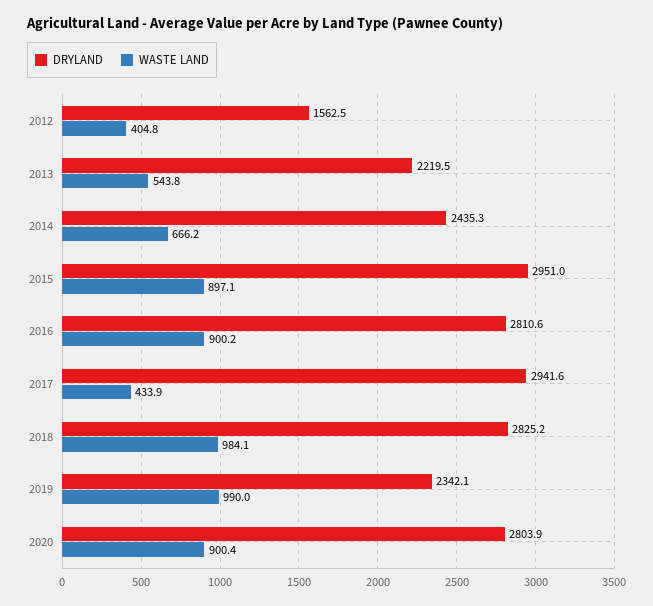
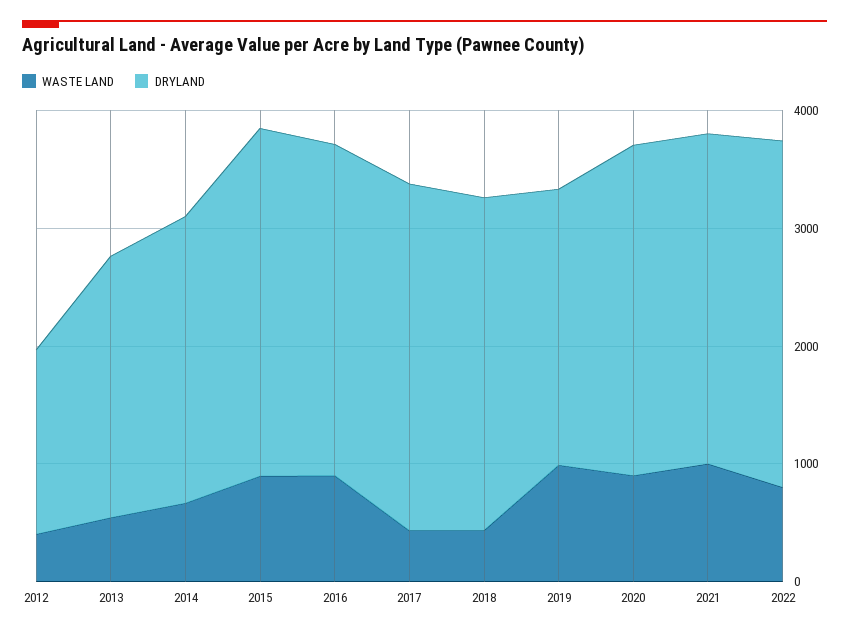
WASTE LAND, 2018: 984.1 -> 400
WASTE LAND, 2021: none -> 1000
DRYLAND, 2021: none -> 2800
WASTE LAND, 2022: none -> 800
DRYLAND, 2022: none -> 3000

